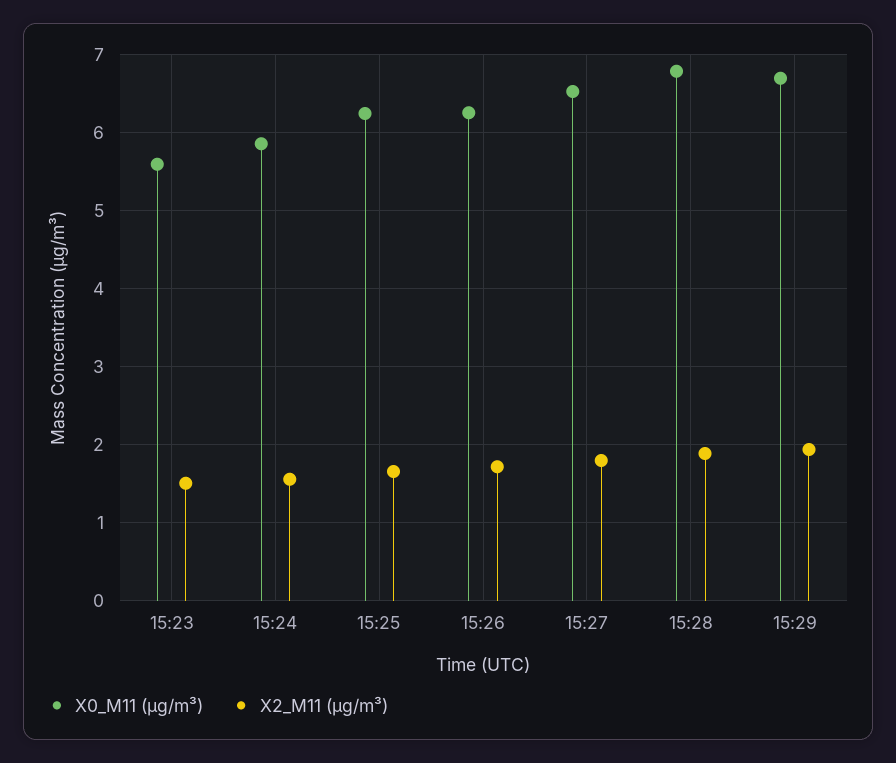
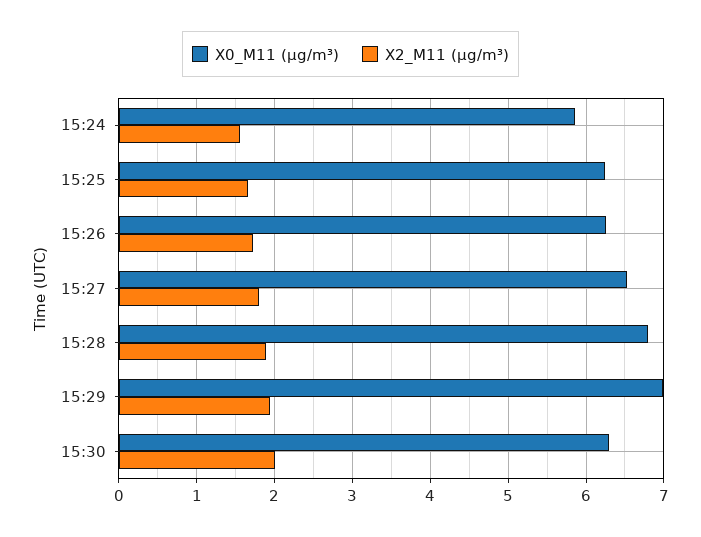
X0_M11 (μg/m³), 15:23: 5.6 -> none
X2_M11 (μg/m³), 15:23: 1.5 -> none
X0_M11 (μg/m³), 15:29: 6.7 -> 7
X0_M11 (μg/m³), 15:30: none -> 6.3
X2_M11 (μg/m³), 15:30: none -> 2

